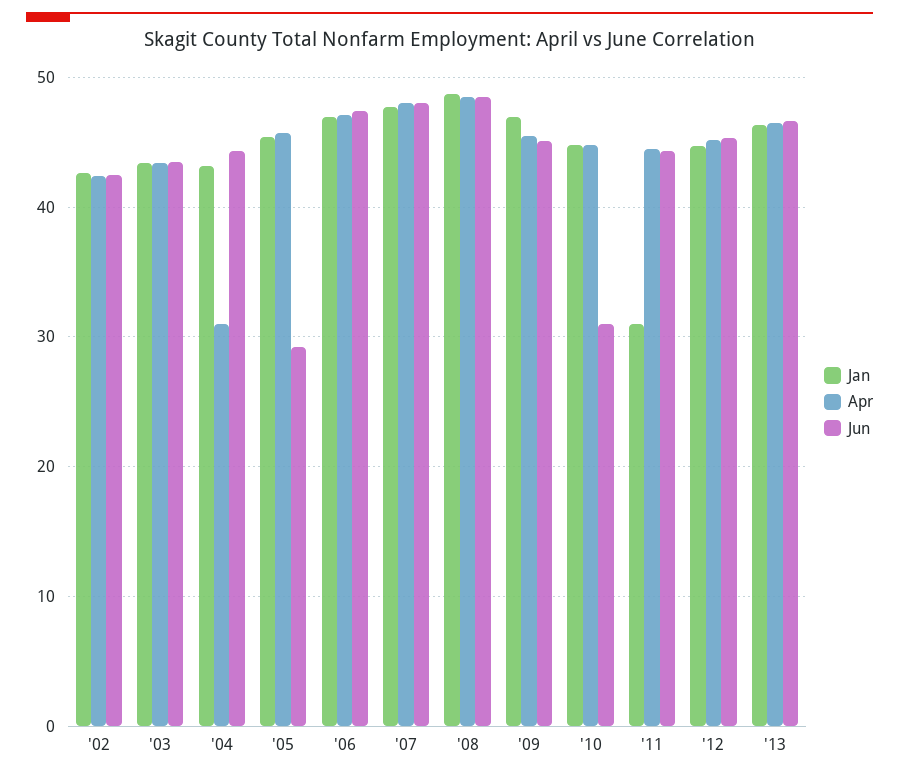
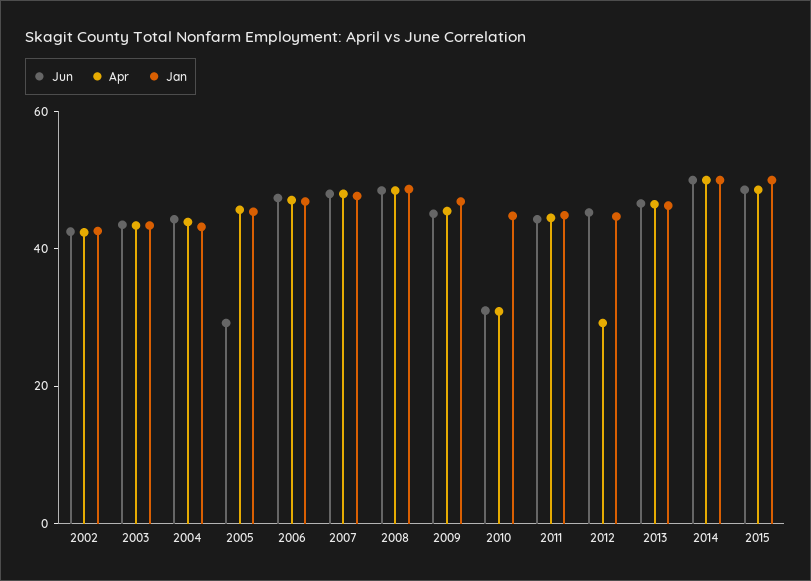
Apr, '04: 31 -> 45
Apr, '10: 45 -> 30
Jan, '11: 31 -> 45
Apr, '12: 45 -> 30
Jun, 2014: none -> 50
Apr, 2014: none -> 50
Jan, 2014: none -> 50
Jun, 2015: none -> 50
Apr, 2015: none -> 50
Jan, 2015: none -> 50

